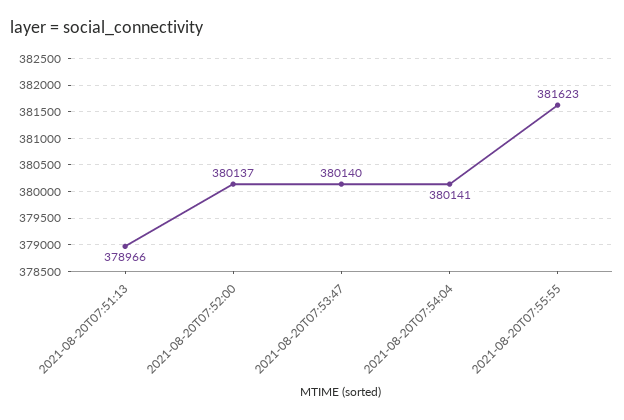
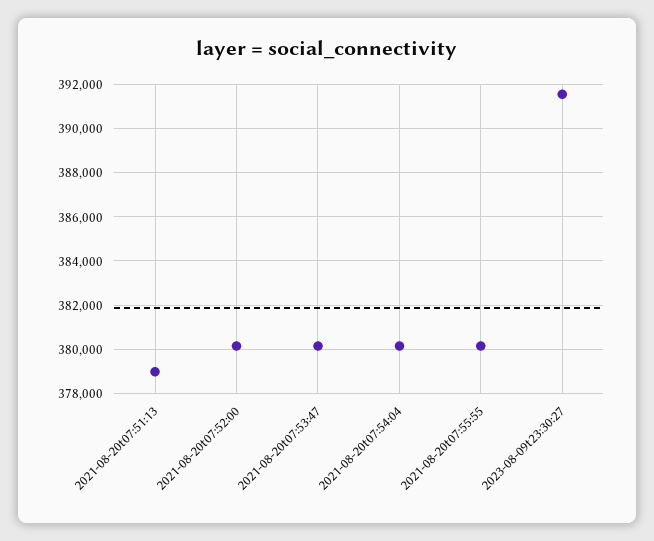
2021-08-20T07:55:55: 381623 -> 380000
2023-08-09t23:30:27: none -> 391500

